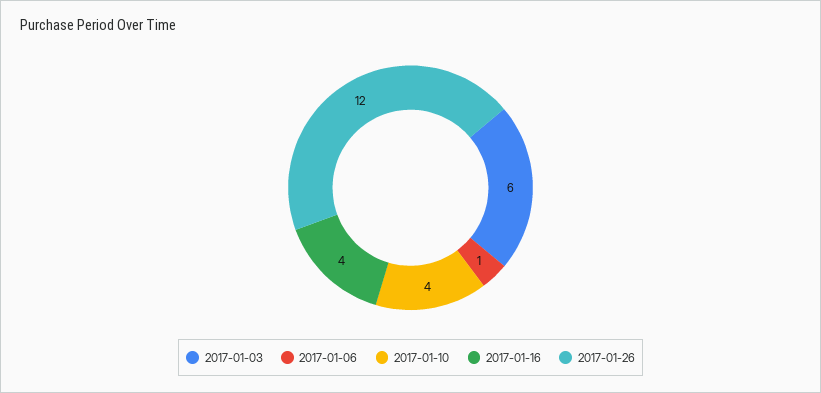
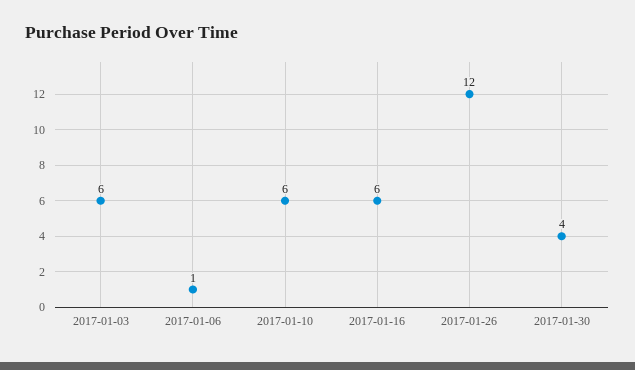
2017-01-10: 4 -> 6
2017-01-16: 4 -> 6
2017-01-30: none -> 4

